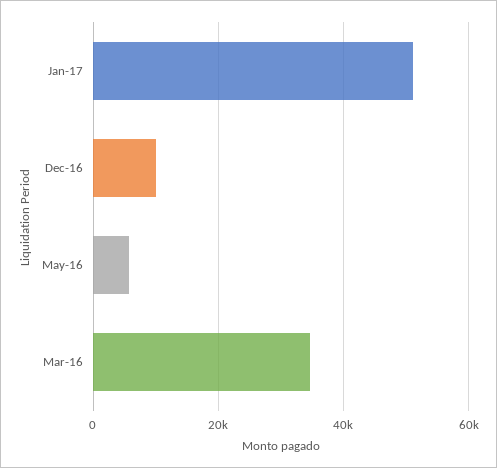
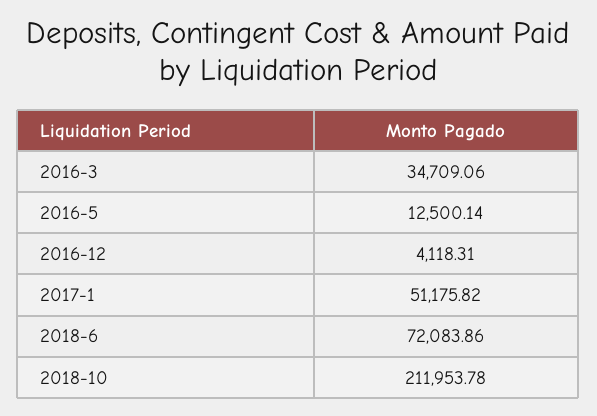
Dec-16: 10000 -> 4118.31
May-16: 6000 -> 12500.14
2018-6: none -> 72083.86
2018-10: none -> 211953.78

